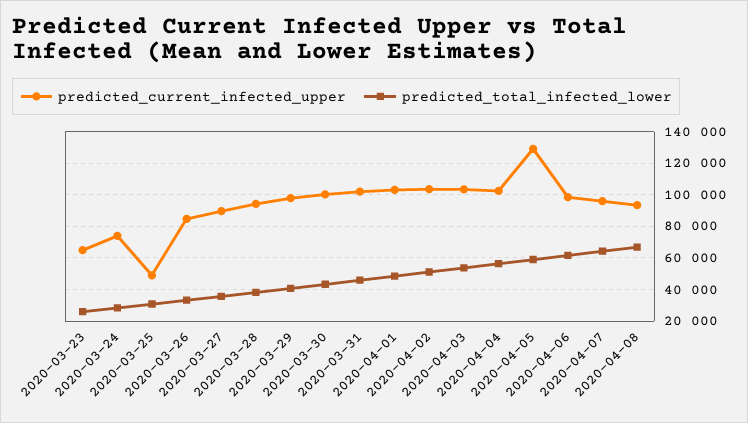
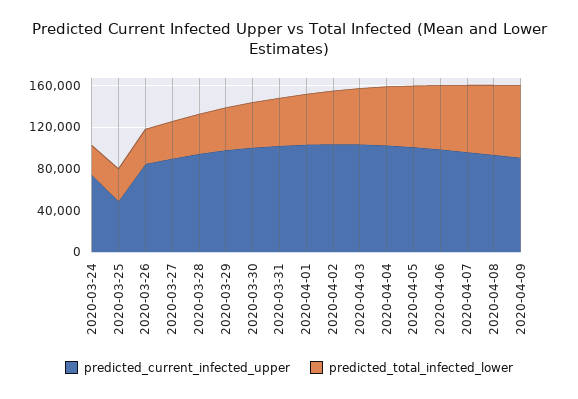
predicted_current_infected_upper, 2020-03-23: 65000 -> none
predicted_total_infected_lower, 2020-03-23: 25000 -> none
predicted_current_infected_upper, 2020-04-05: 130000 -> 100000
predicted_current_infected_upper, 2020-04-09: none -> 90000
predicted_total_infected_lower, 2020-04-09: none -> 70000

